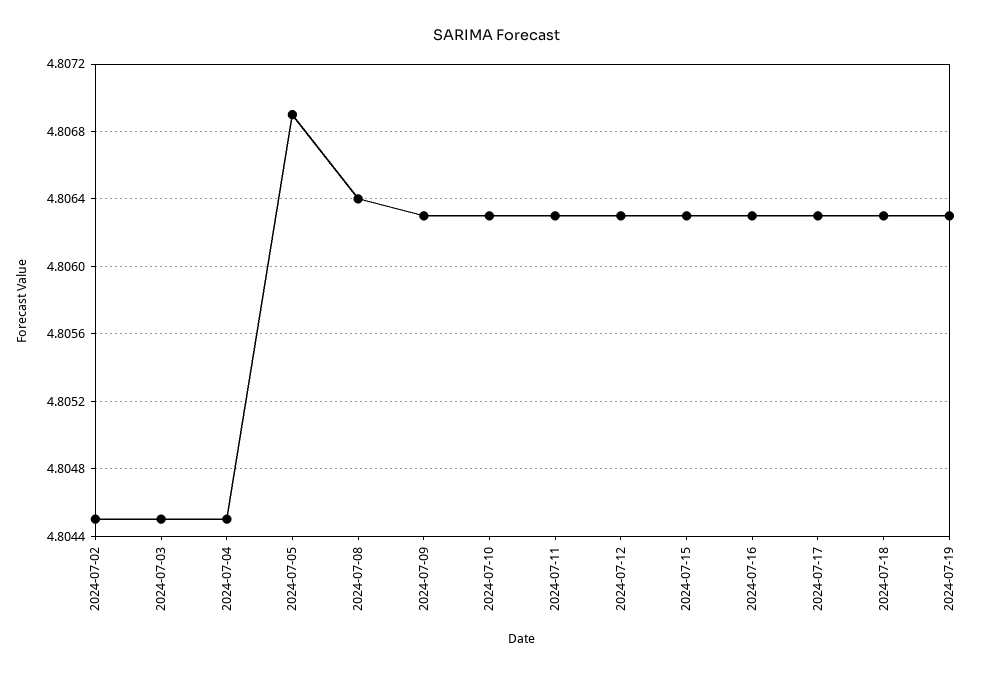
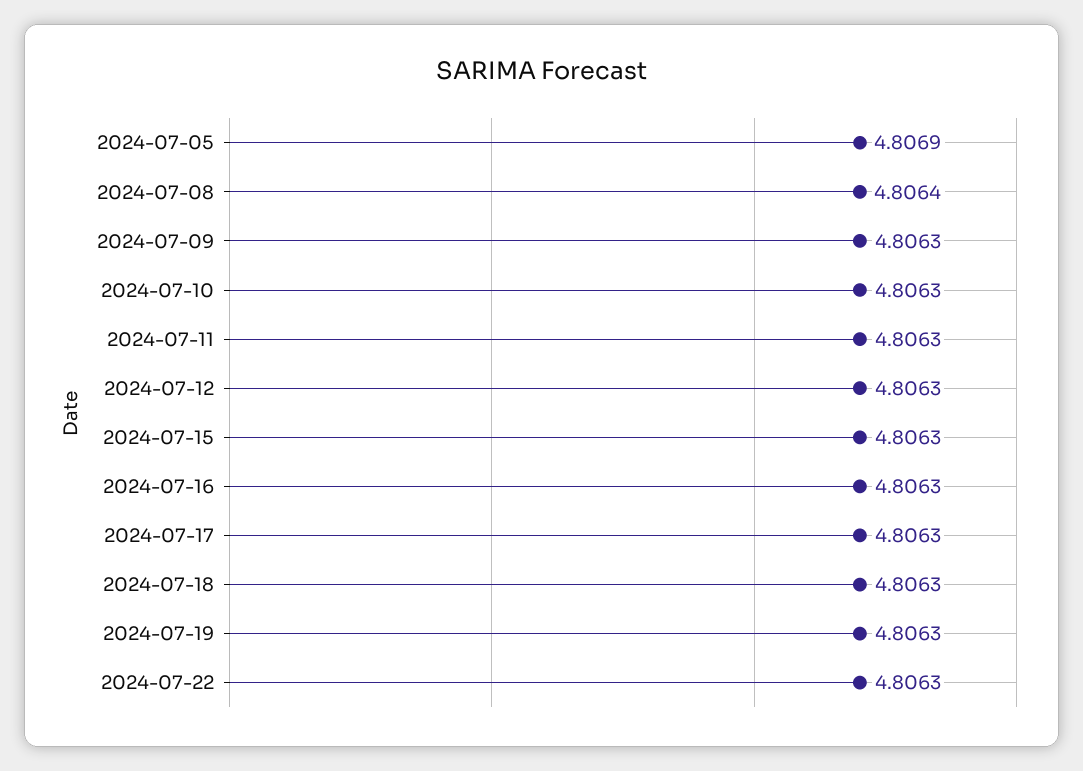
2024-07-02: 4.8045 -> none
2024-07-03: 4.8045 -> none
2024-07-04: 4.8045 -> none
2024-07-22: none -> 4.8063

